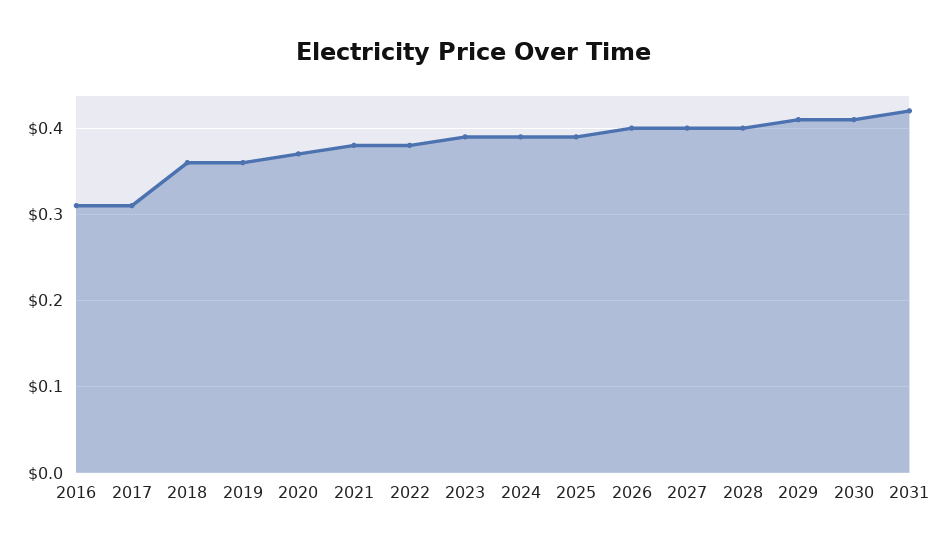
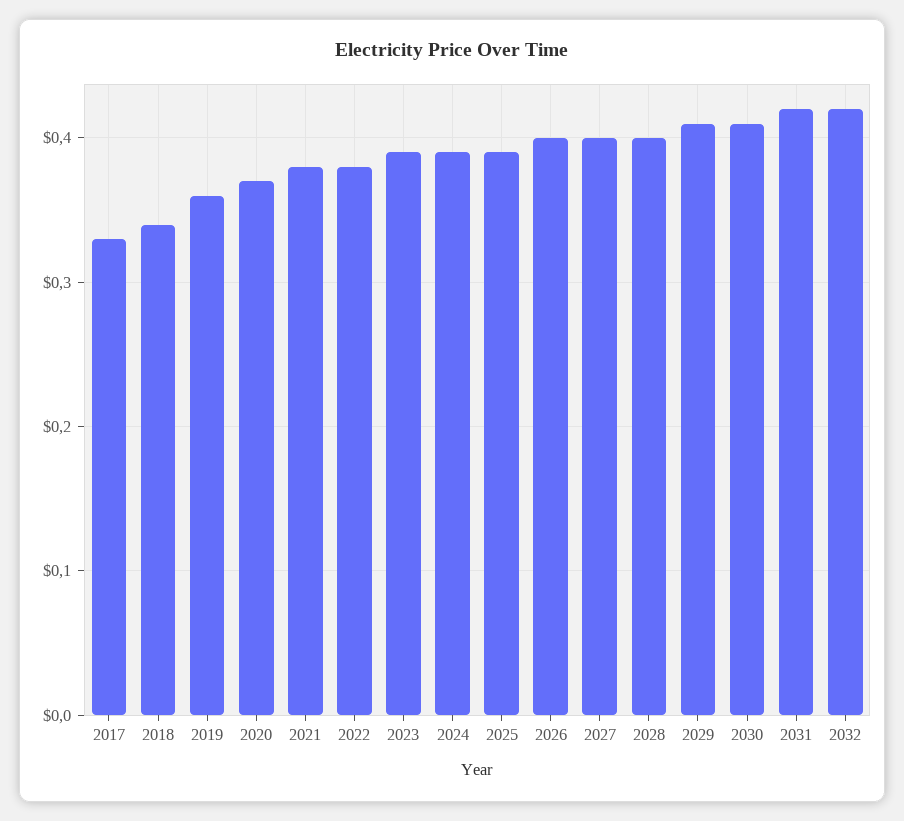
2016: 0.31 -> none
2017: 0.31 -> 0.33
2018: 0.36 -> 0.34
2032: none -> 0.42

